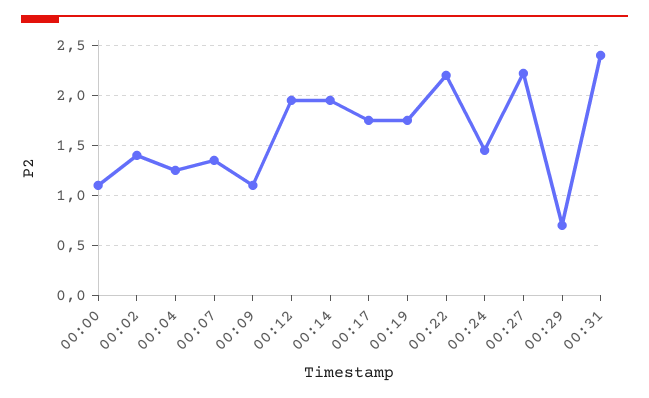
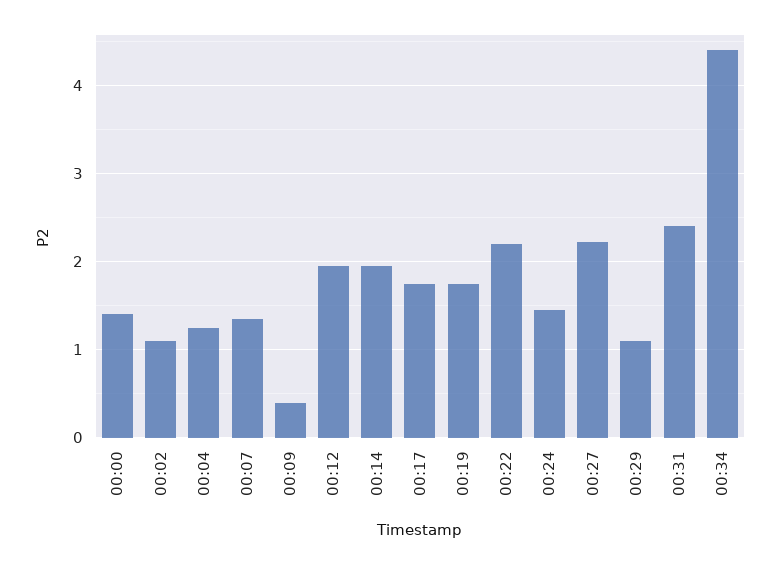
00:00: 1.1 -> 1.4
00:02: 1.4 -> 1.1
00:09: 1.1 -> 0.4
00:29: 0.7 -> 1.1
00:34: none -> 4.4

